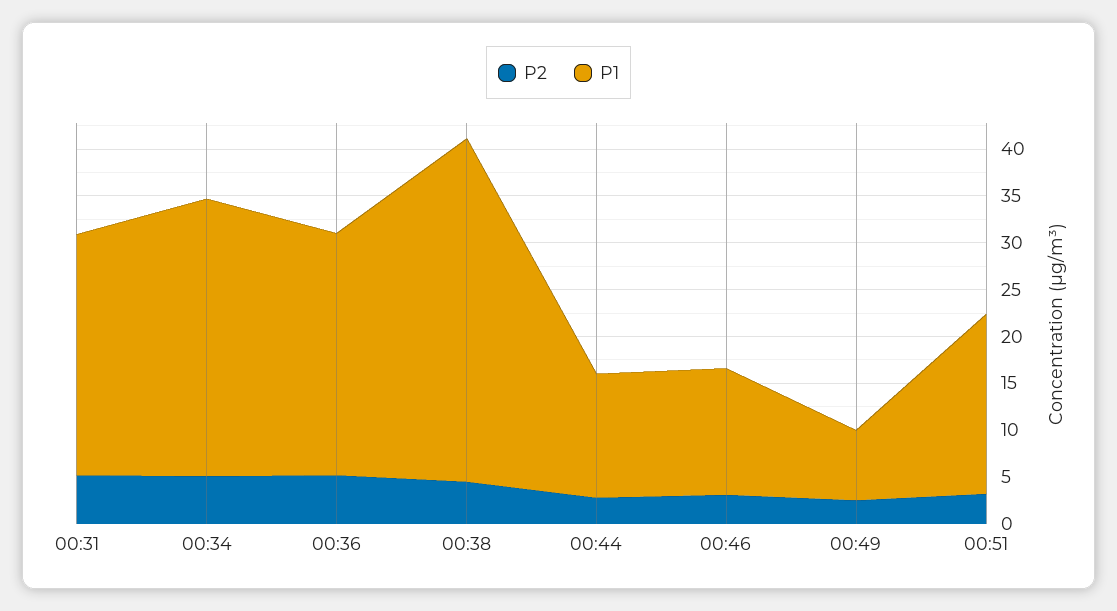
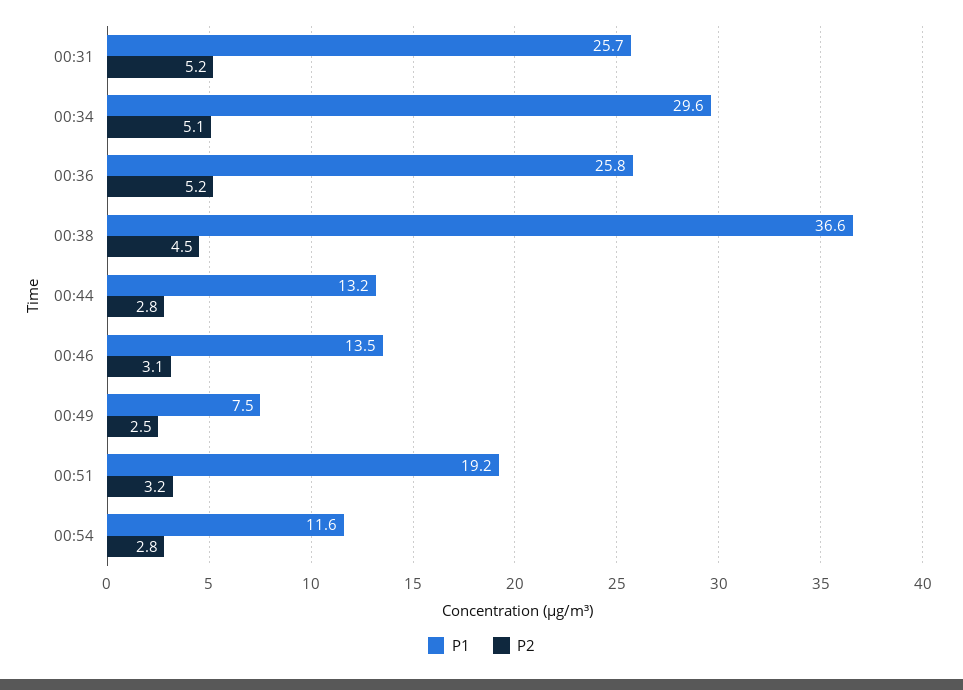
P1, 00:54: none -> 11.6
P2, 00:54: none -> 2.8

